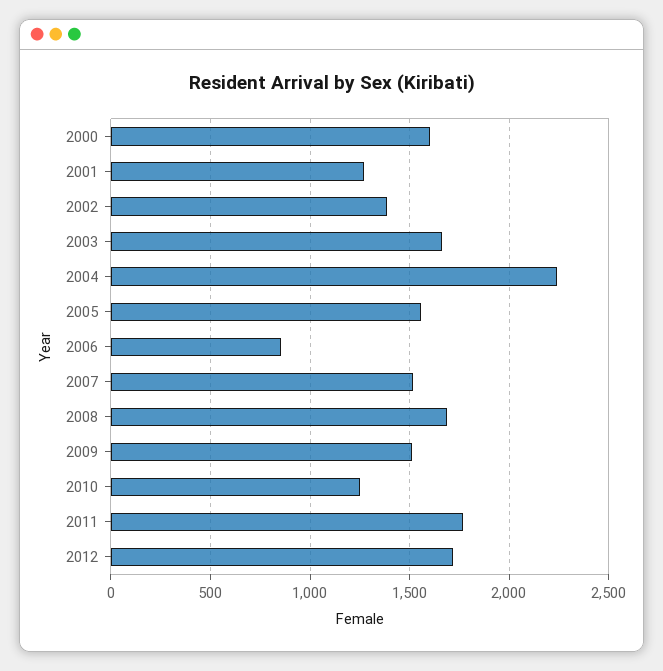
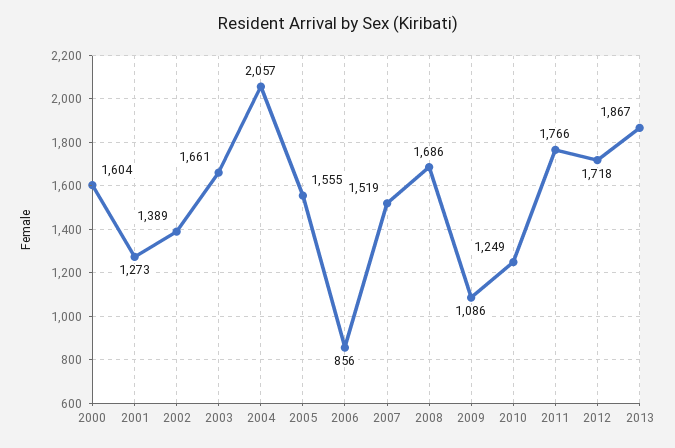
2004: 2250 -> 2057
2009: 1500 -> 1086
2013: none -> 1867

